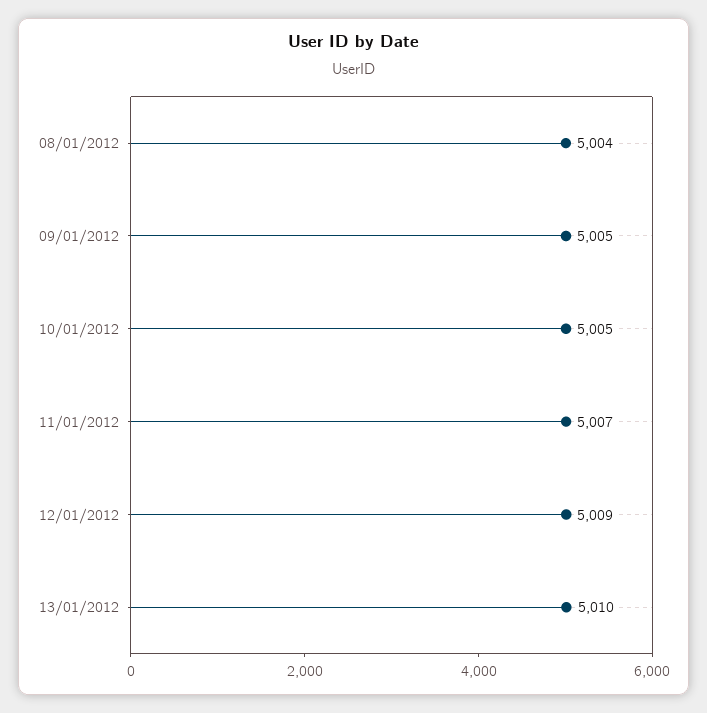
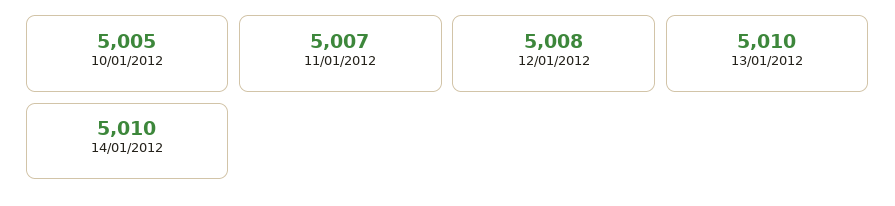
08/01/2012: 5004 -> none
09/01/2012: 5005 -> none
12/01/2012: 5009 -> 5008
14/01/2012: none -> 5010

